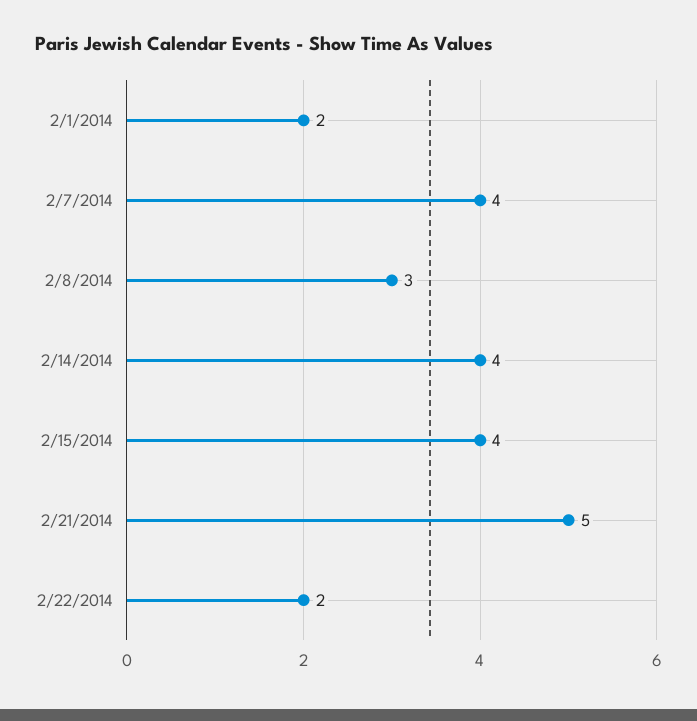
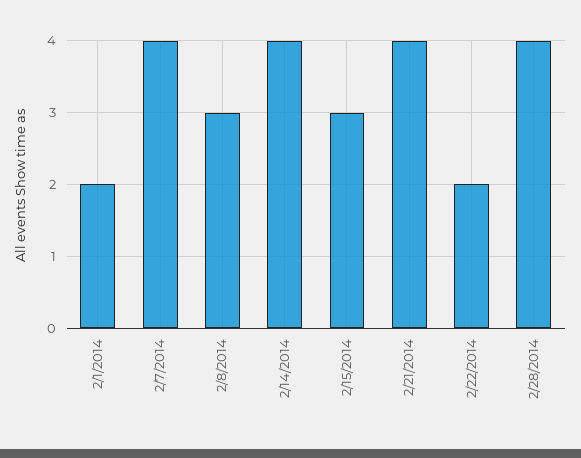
2/15/2014: 4 -> 3
2/21/2014: 5 -> 4
2/28/2014: none -> 4

